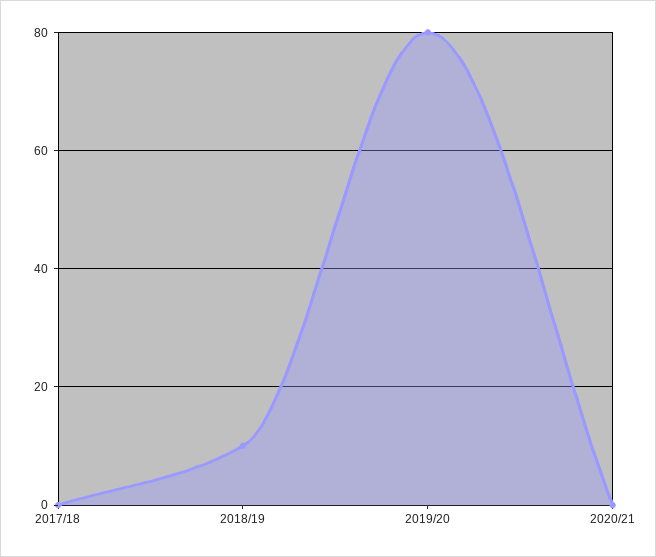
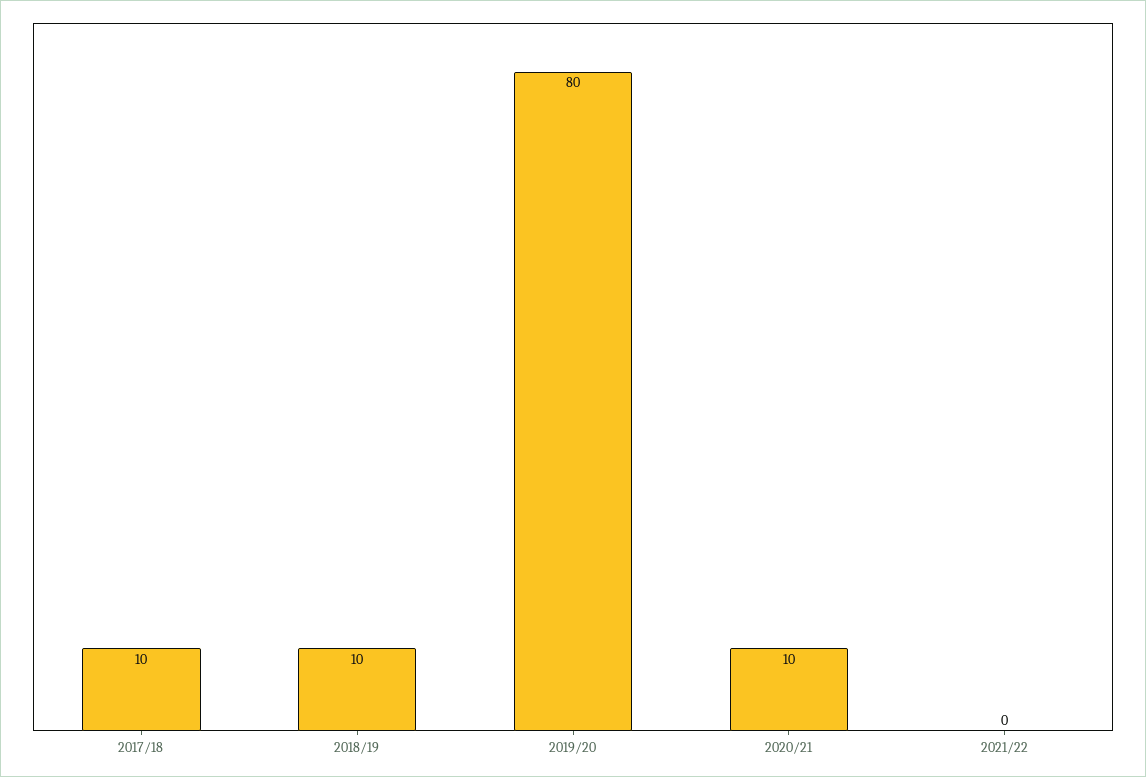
2017/18: 0 -> 10
2020/21: 0 -> 10
2021/22: none -> 0

